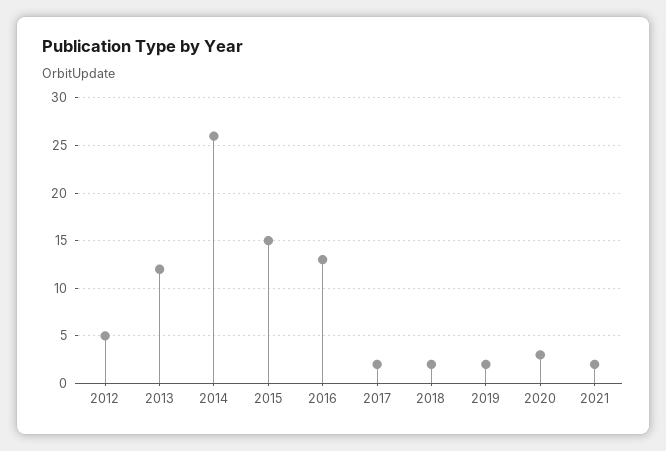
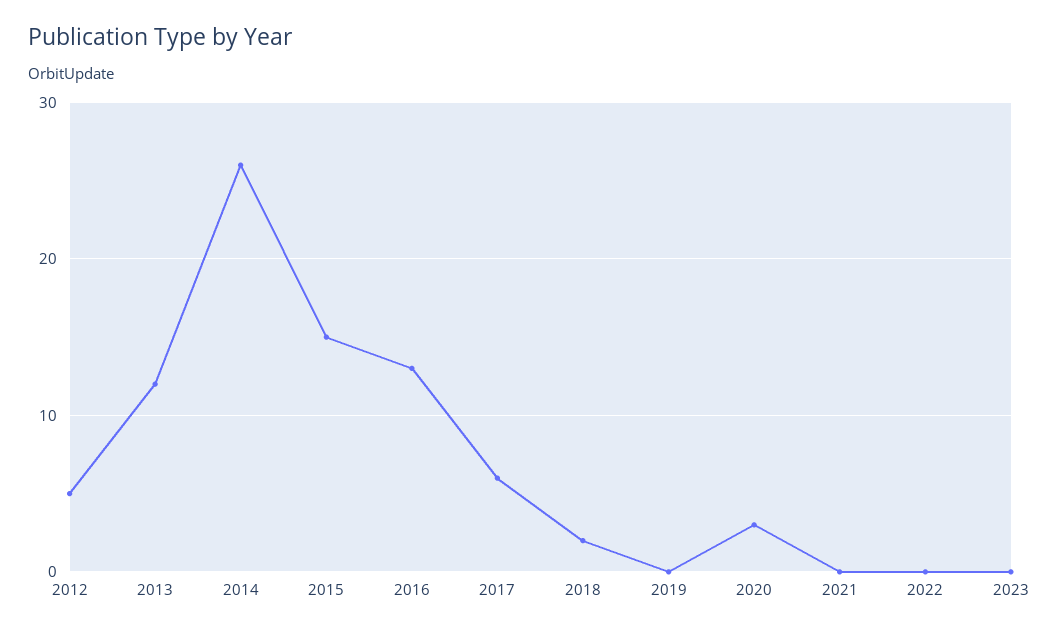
2017: 2 -> 6
2019: 2 -> 0
2021: 2 -> 0
2022: none -> 0
2023: none -> 0

